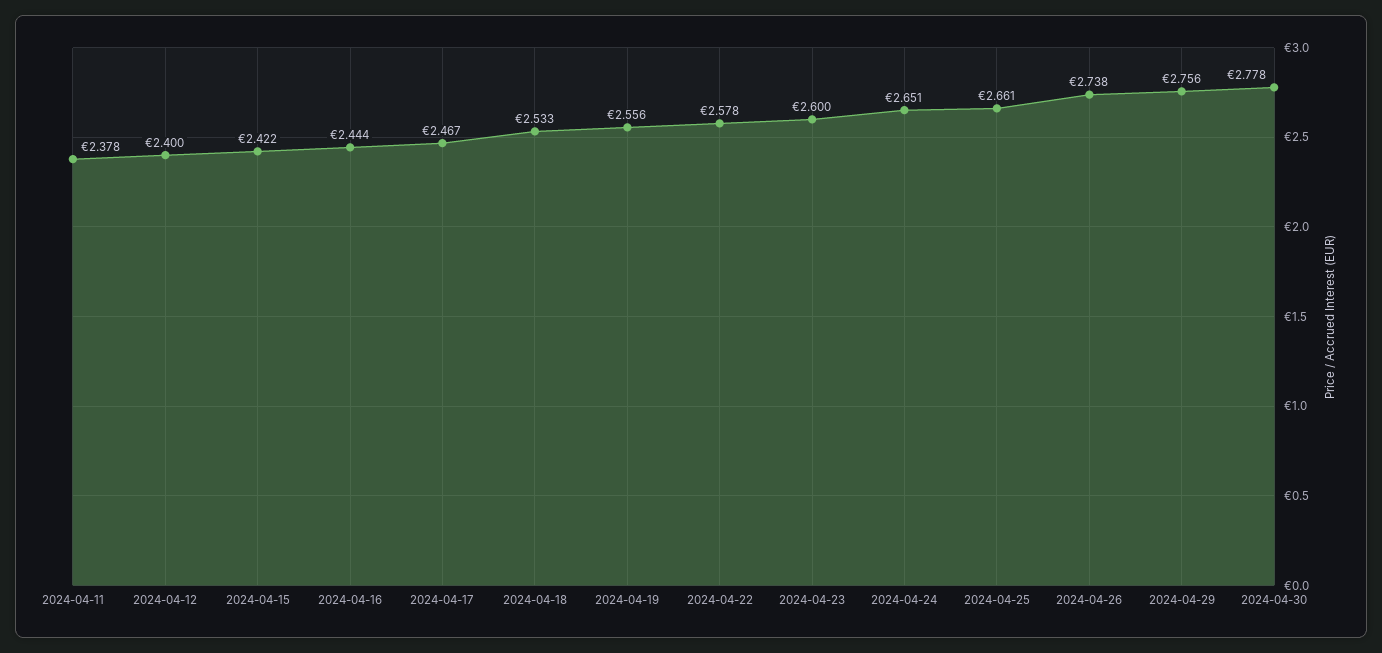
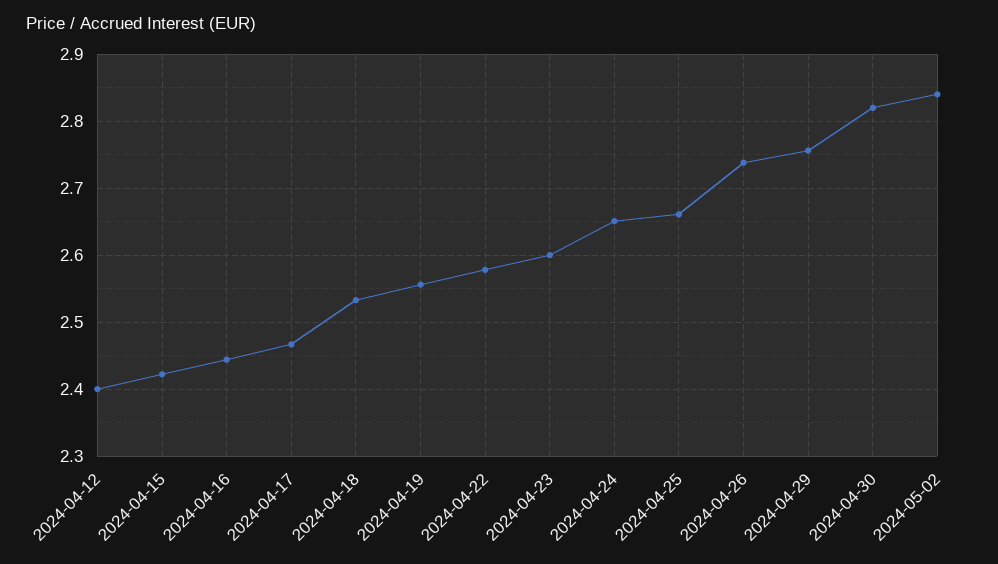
2024-04-11: 2.378 -> none
2024-04-30: 2.778 -> 2.82
2024-05-02: none -> 2.84

